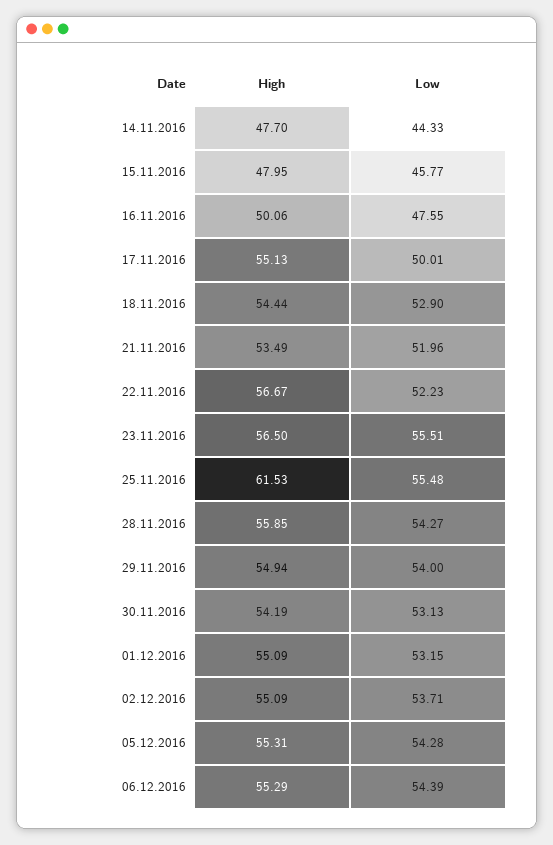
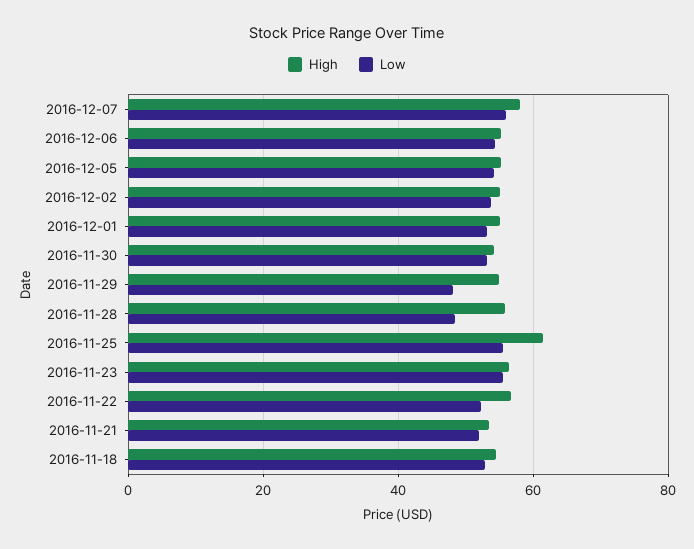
High, 14.11.2016: 47.7 -> none
Low, 14.11.2016: 44.33 -> none
High, 15.11.2016: 47.95 -> none
Low, 15.11.2016: 45.77 -> none
High, 16.11.2016: 50.06 -> none
Low, 16.11.2016: 47.55 -> none
High, 17.11.2016: 55.13 -> none
Low, 17.11.2016: 50.01 -> none
Low, 28.11.2016: 54.27 -> 48
Low, 29.11.2016: 54 -> 48
High, 2016-12-07: none -> 58
Low, 2016-12-07: none -> 56

